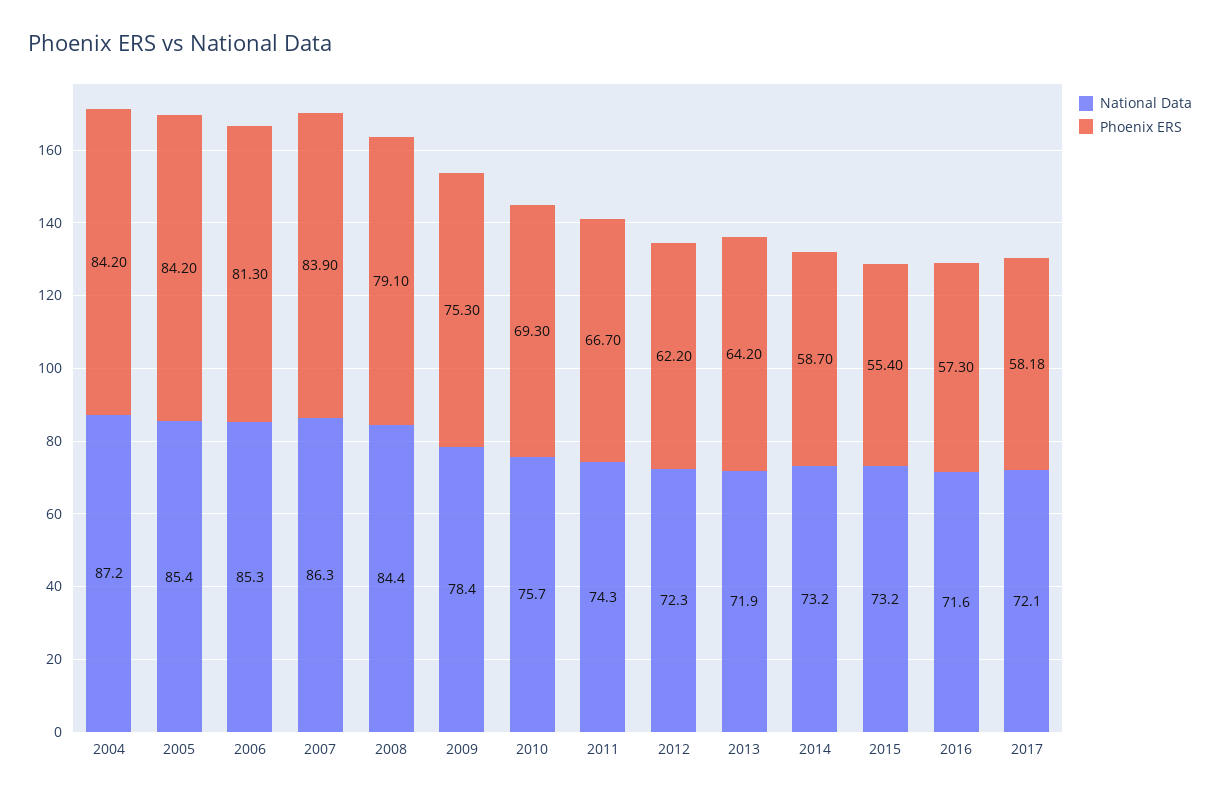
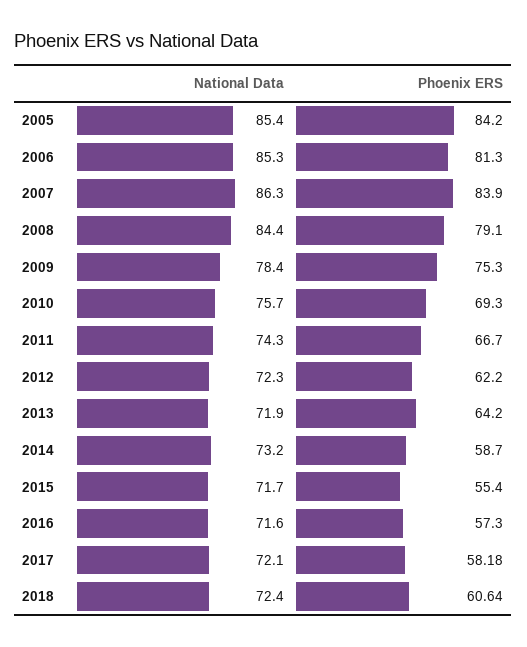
National Data, 2004: 87.2 -> none
Phoenix ERS, 2004: 84.2 -> none
National Data, 2015: 73.2 -> 71.7
National Data, 2018: none -> 72.4
Phoenix ERS, 2018: none -> 60.64

